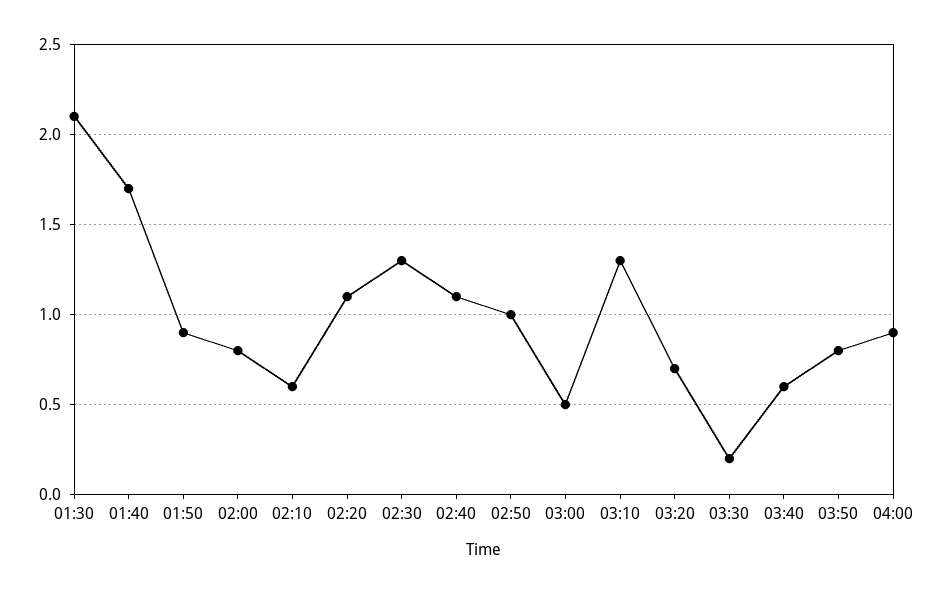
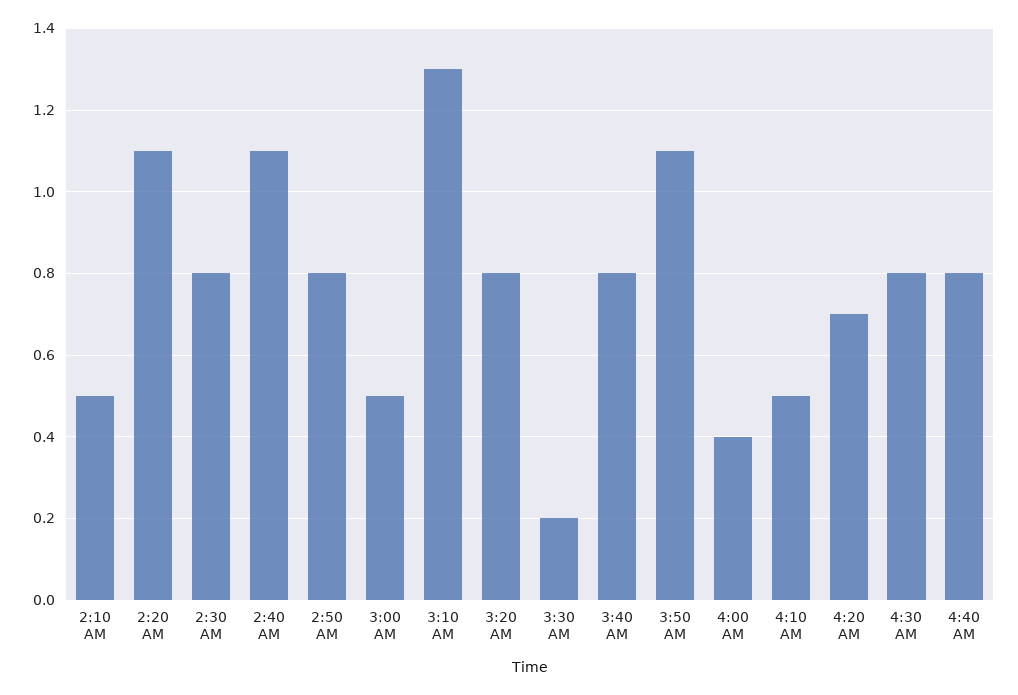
01:30: 2.1 -> none
01:40: 1.7 -> none
01:50: 0.9 -> none
02:00: 0.8 -> none
02:10: 0.6 -> 0.5
02:30: 1.3 -> 0.8
02:50: 1 -> 0.8
03:20: 0.7 -> 0.8
03:40: 0.6 -> 0.8
03:50: 0.8 -> 1.1
04:00: 0.9 -> 0.4
4:10 AM: none -> 0.5
4:20 AM: none -> 0.7
4:30 AM: none -> 0.8
4:40 AM: none -> 0.8

